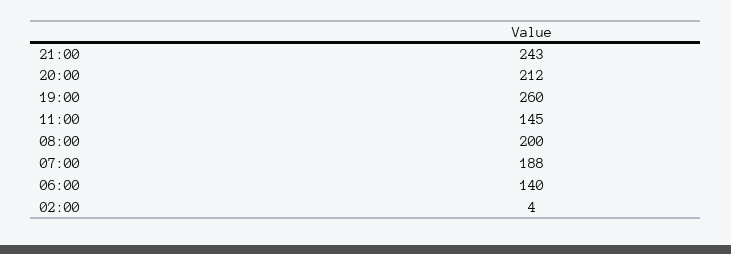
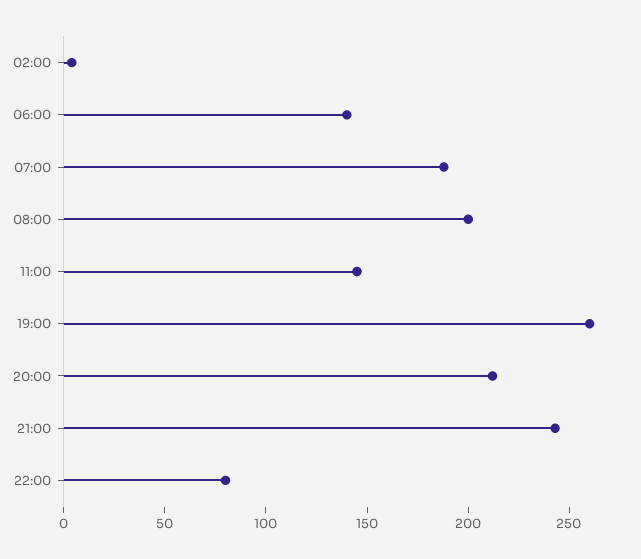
22:00: none -> 80

